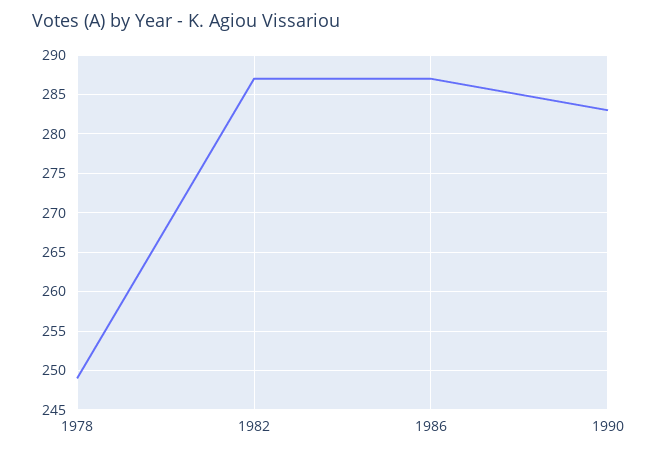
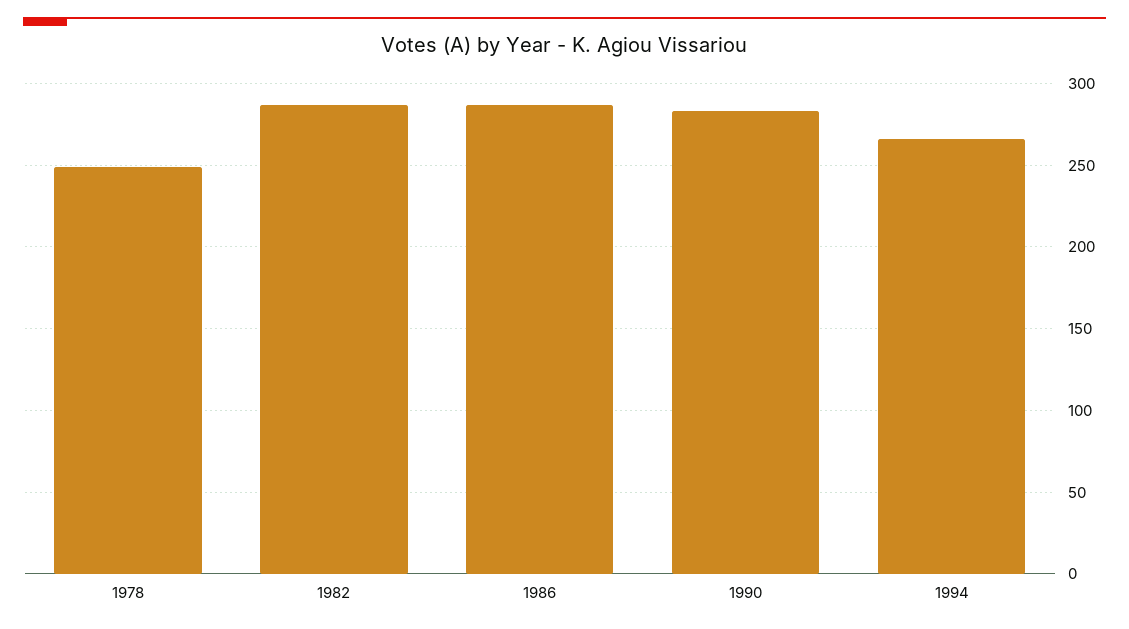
1994: none -> 265

